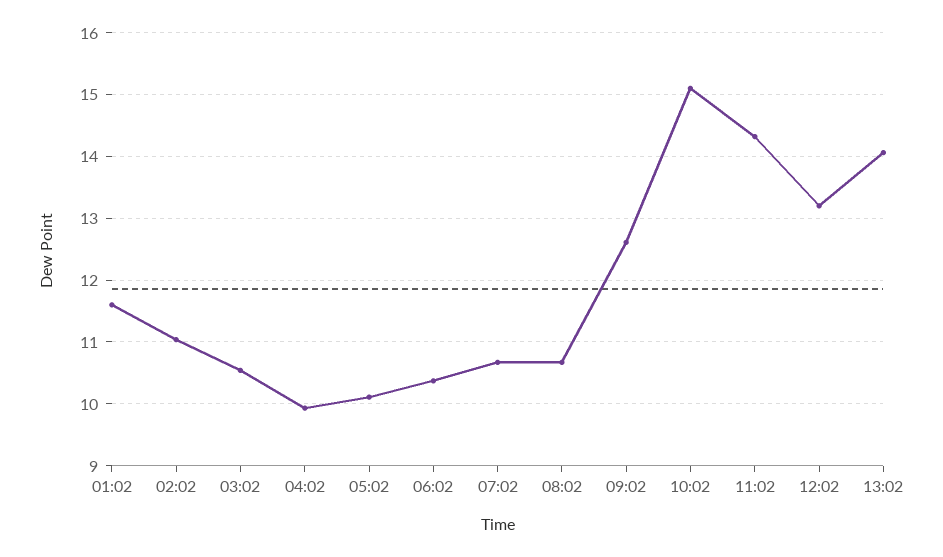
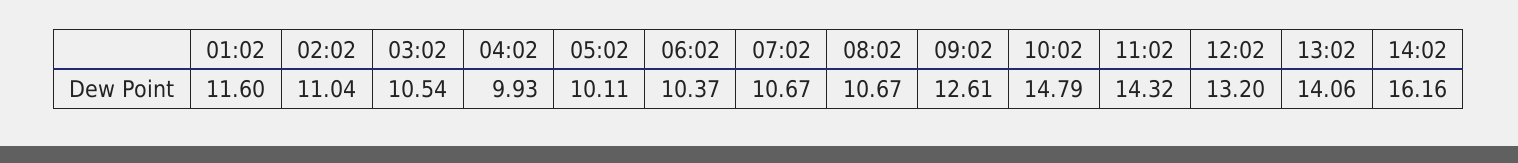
10:02: 15.1 -> 14.79
14:02: none -> 16.16

